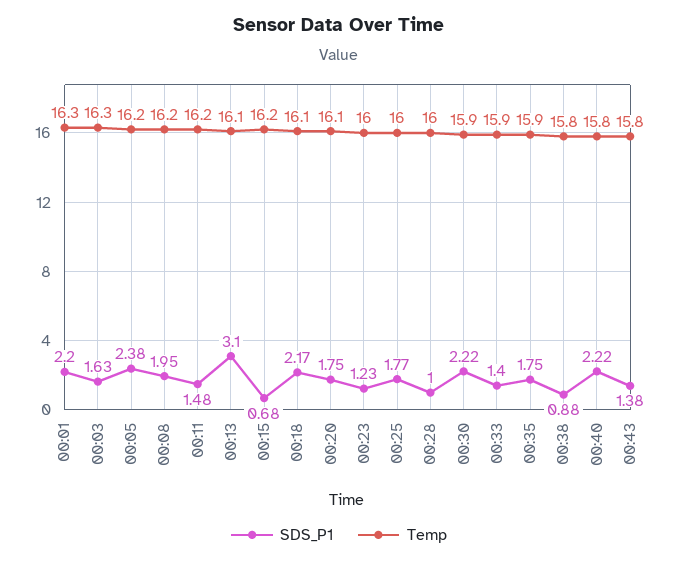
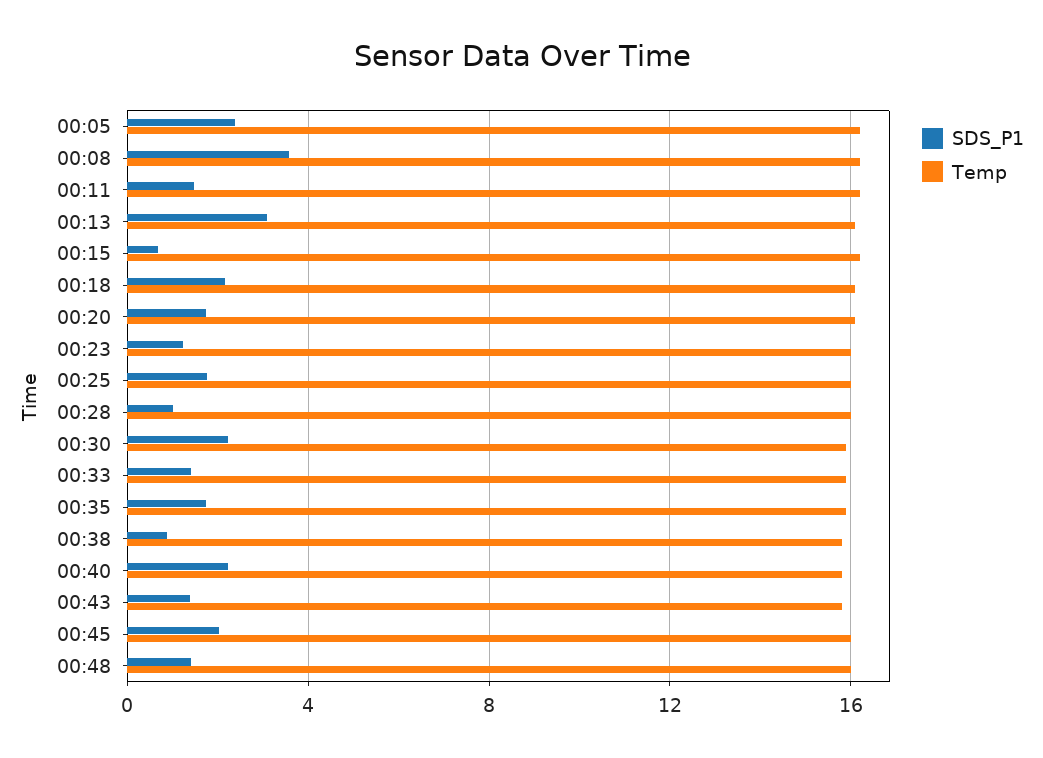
SDS_P1, 00:01: 2.2 -> none
Temp, 00:01: 16.3 -> none
SDS_P1, 00:03: 1.63 -> none
Temp, 00:03: 16.3 -> none
SDS_P1, 00:08: 1.95 -> 3.5
SDS_P1, 00:45: none -> 2
Temp, 00:45: none -> 16
SDS_P1, 00:48: none -> 1.5
Temp, 00:48: none -> 16

